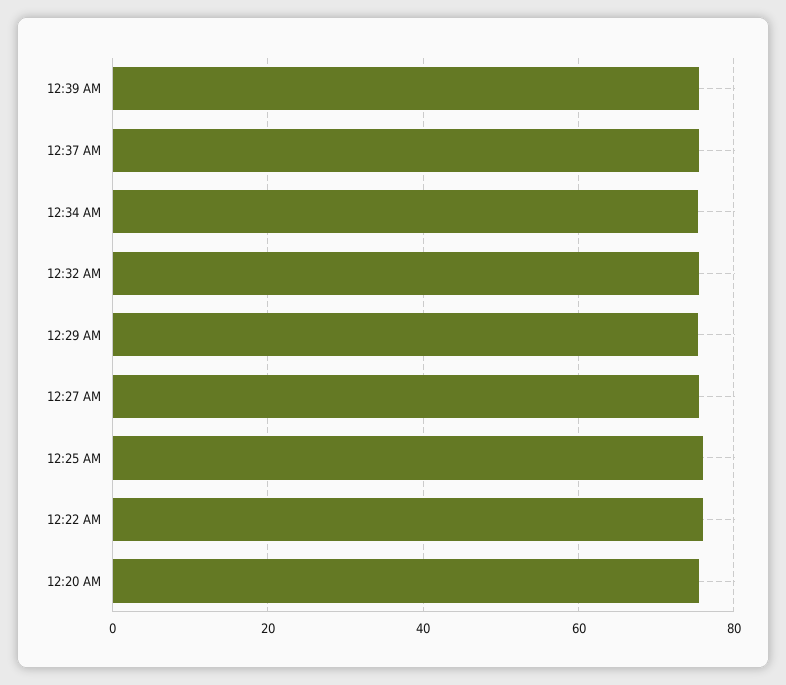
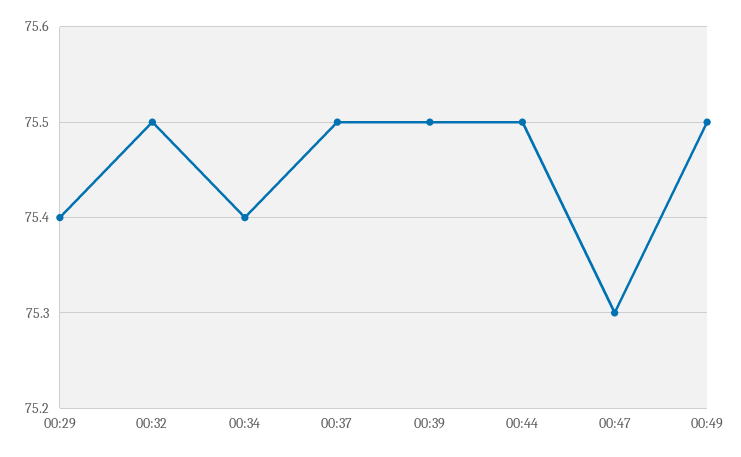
12:27 AM: 76 -> none
12:25 AM: 76 -> none
12:22 AM: 76 -> none
12:20 AM: 76 -> none
00:44: none -> 75.5
00:47: none -> 75.3
00:49: none -> 75.5

